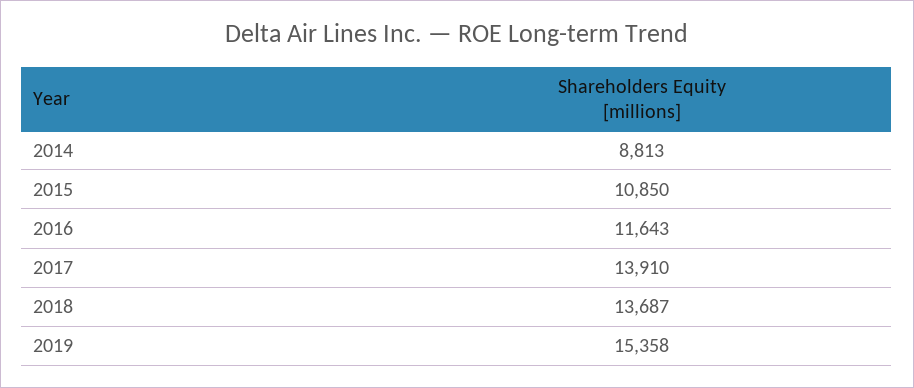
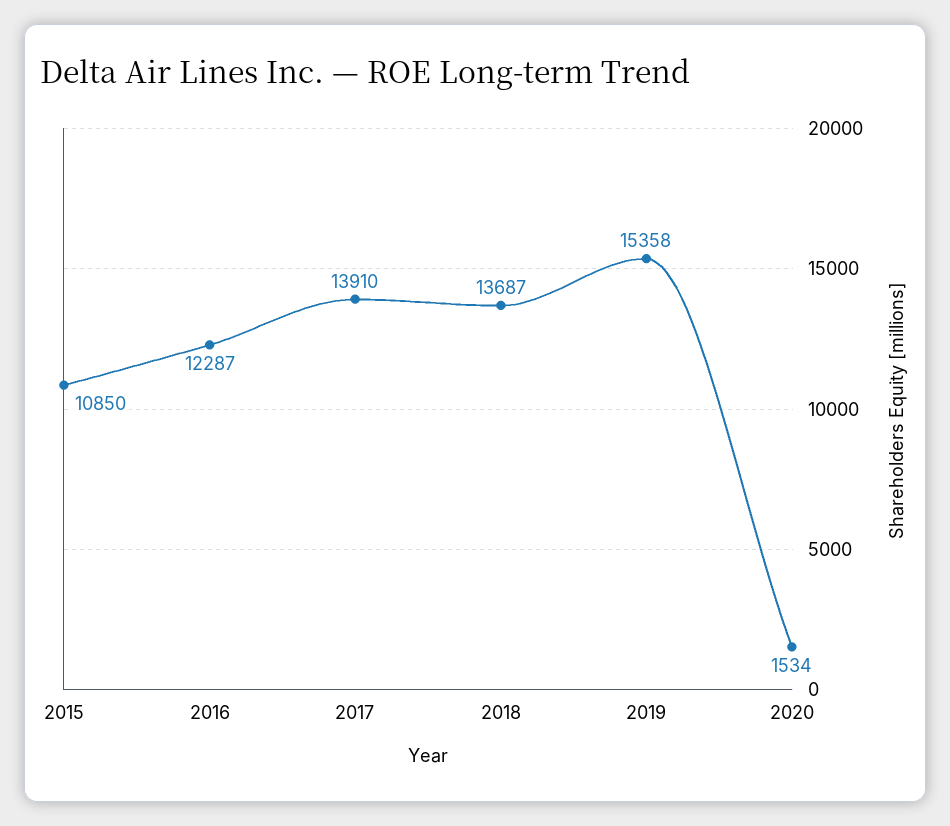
2014: 8813 -> none
2016: 11643 -> 12287
2020: none -> 1534

